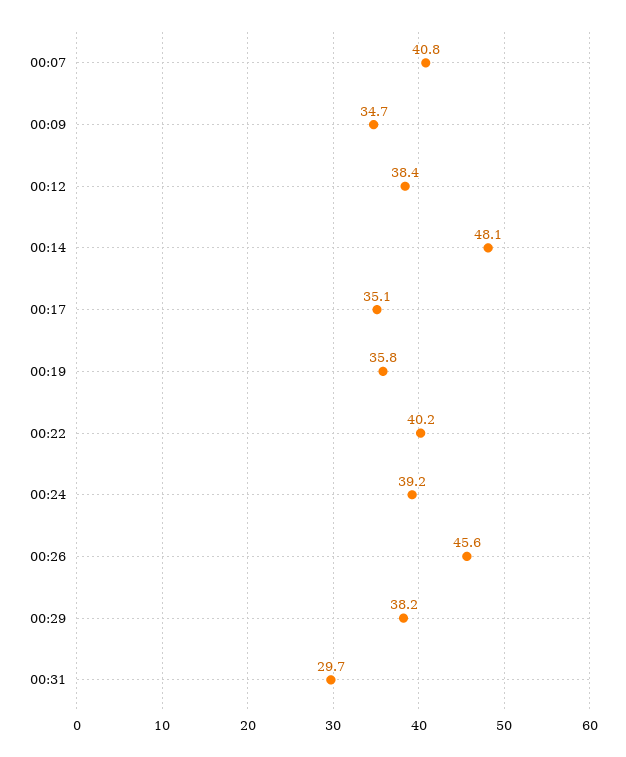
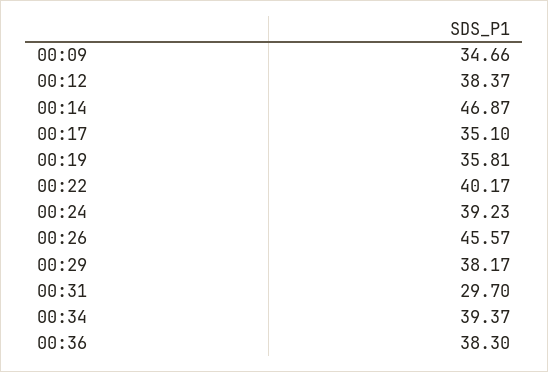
00:07: 40.8 -> none
00:14: 48.1 -> 46.87
00:34: none -> 39.37
00:36: none -> 38.3

